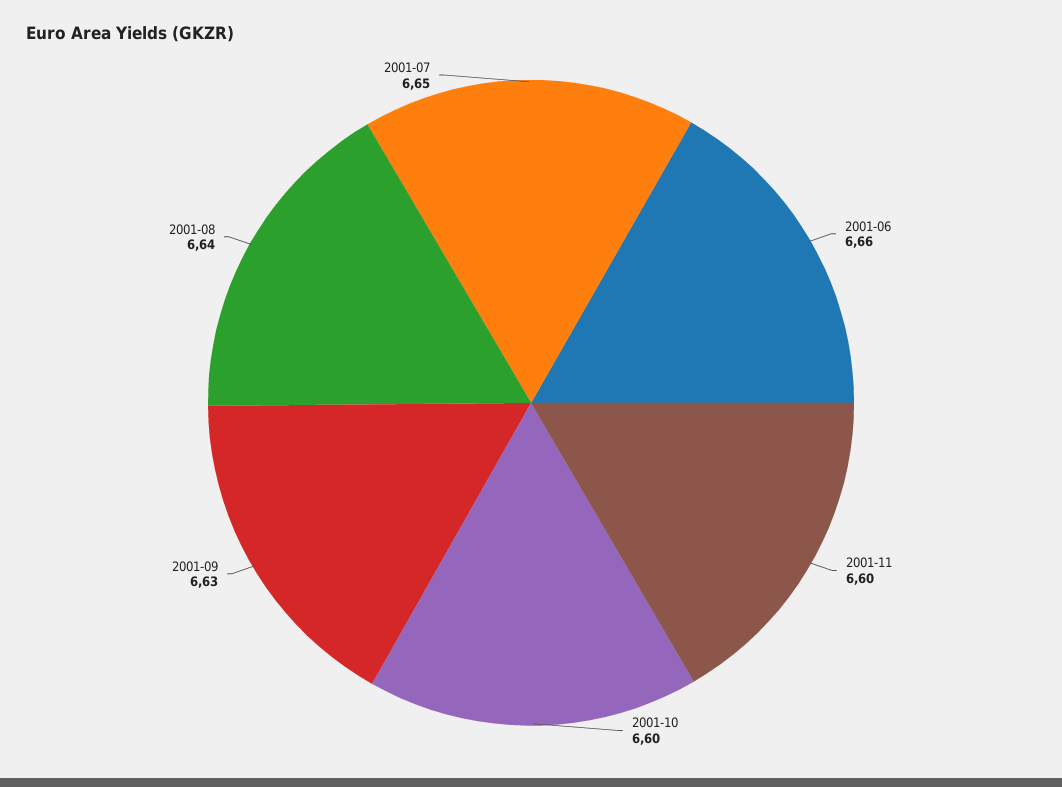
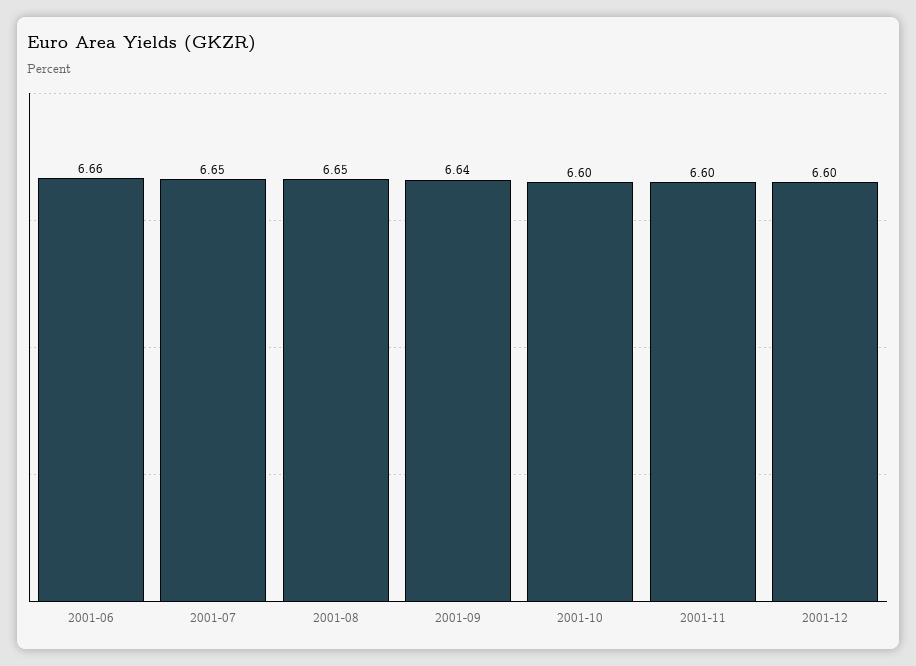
2001-09: 6.63 -> 6.64
2001-08: 6.64 -> 6.65
2001-12: none -> 6.6

